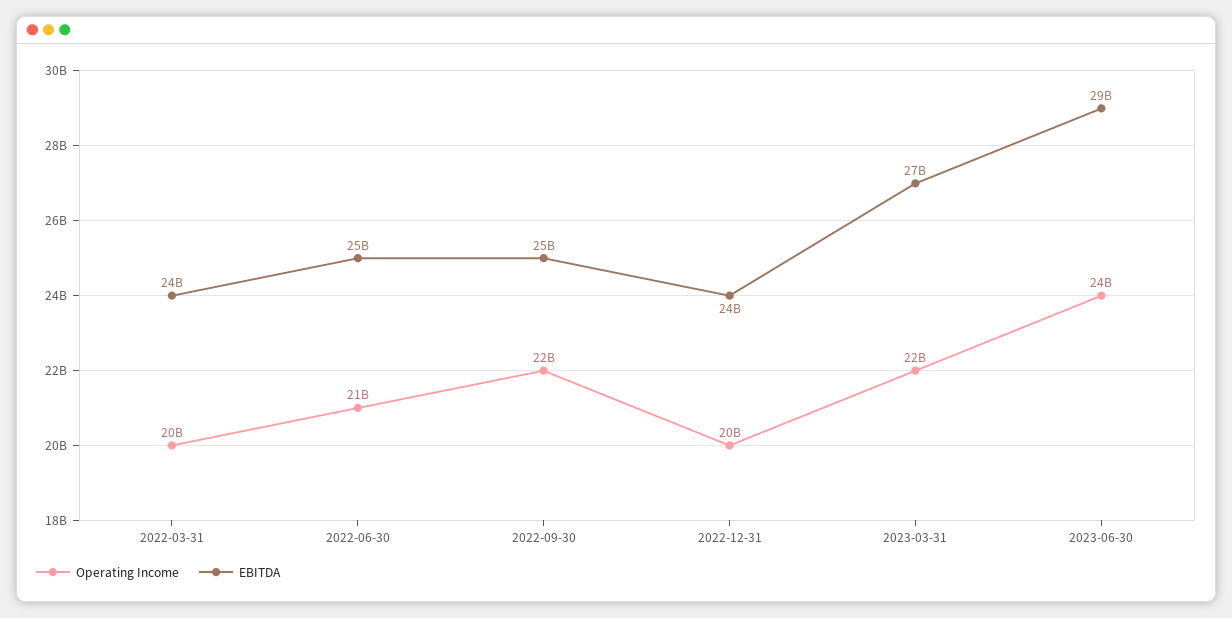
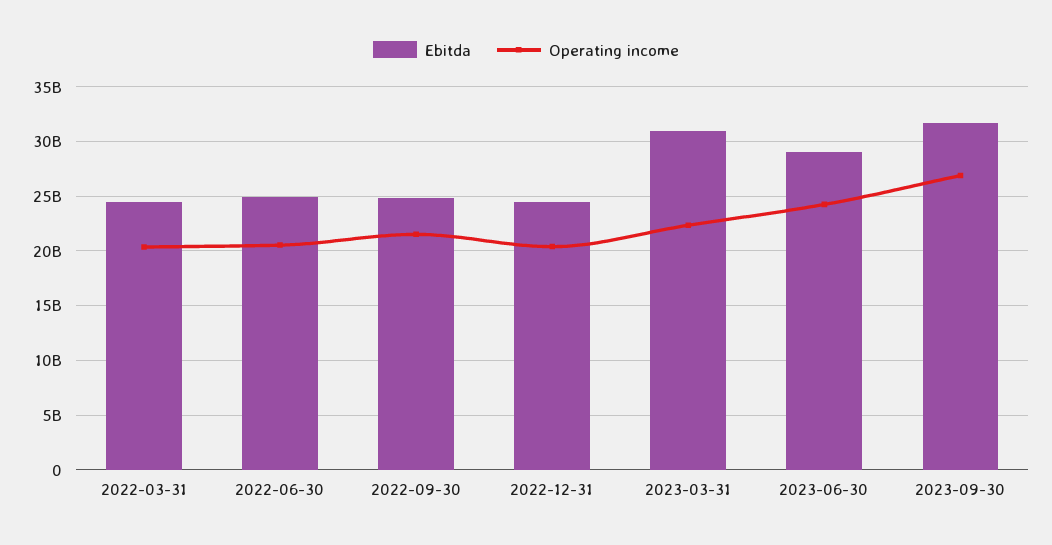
EBITDA, 2023-03-31: 27000000000 -> 31000000000
EBITDA, 2023-09-30: none -> 32000000000
Operating Income, 2023-09-30: none -> 27000000000

